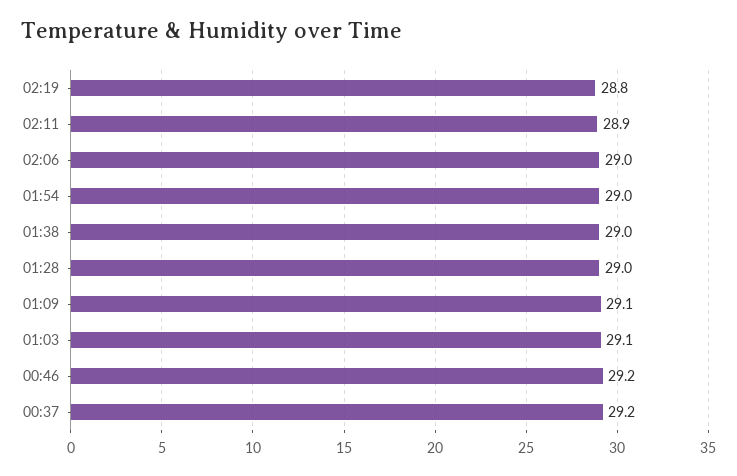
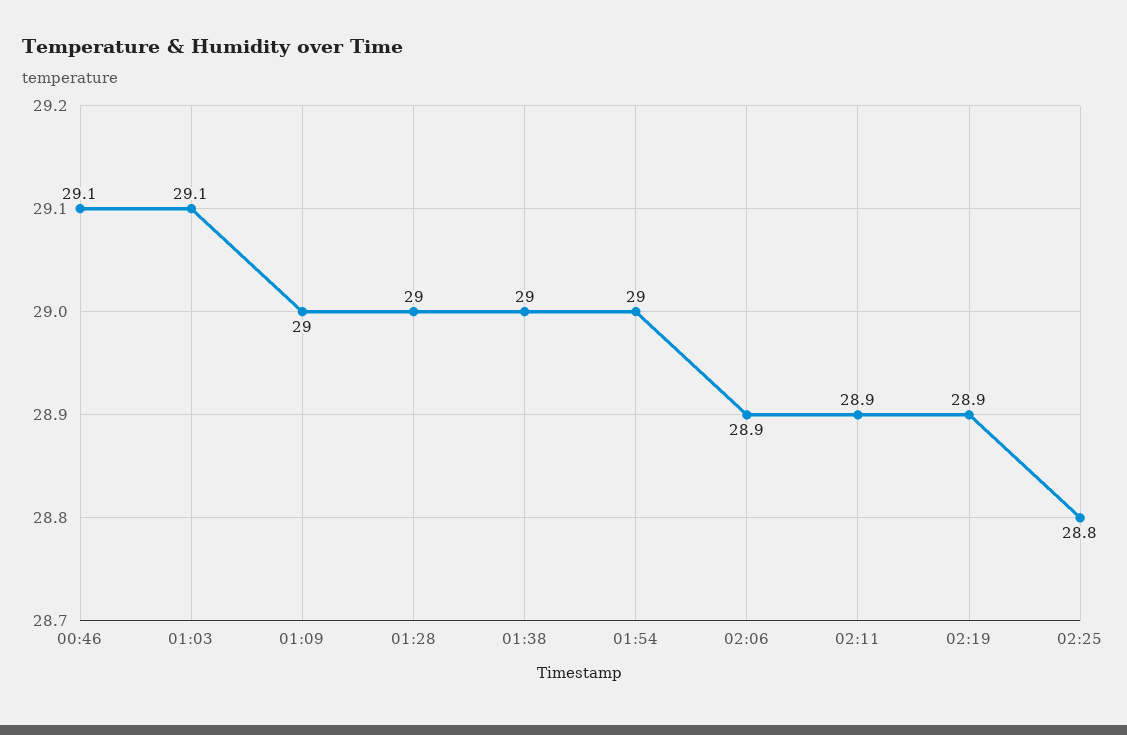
02:19: 28.8 -> 28.9
02:06: 29 -> 28.9
01:09: 29.1 -> 29
00:46: 29.2 -> 29.1
00:37: 29.2 -> none
02:25: none -> 28.8

